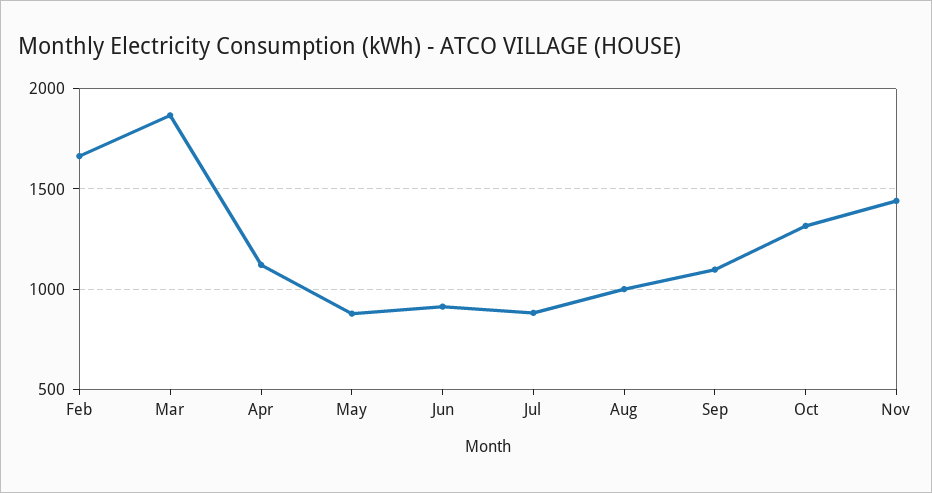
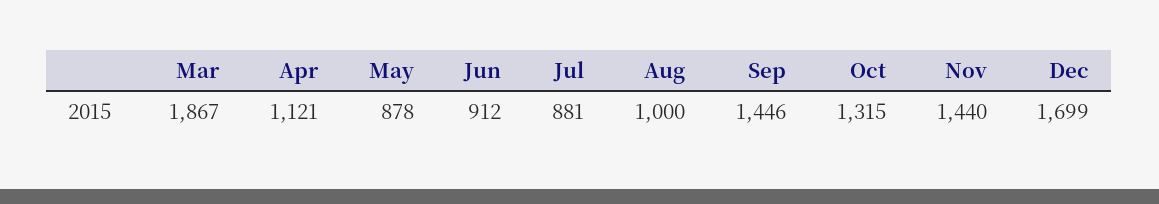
Feb: 1650 -> none
Sep: 1100 -> 1446
Dec: none -> 1699

